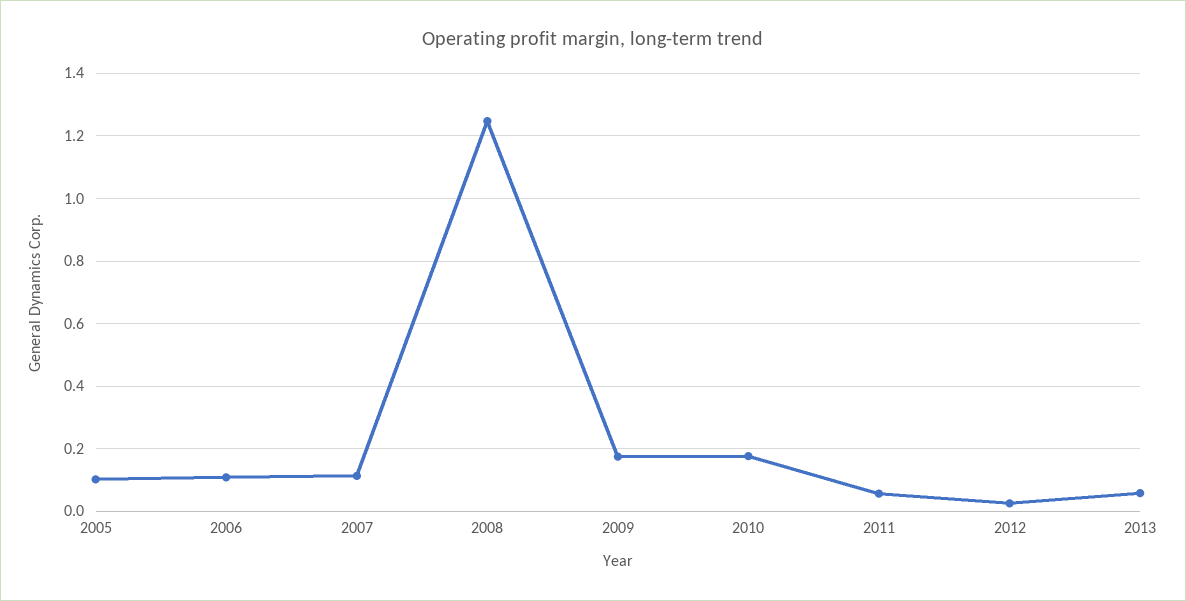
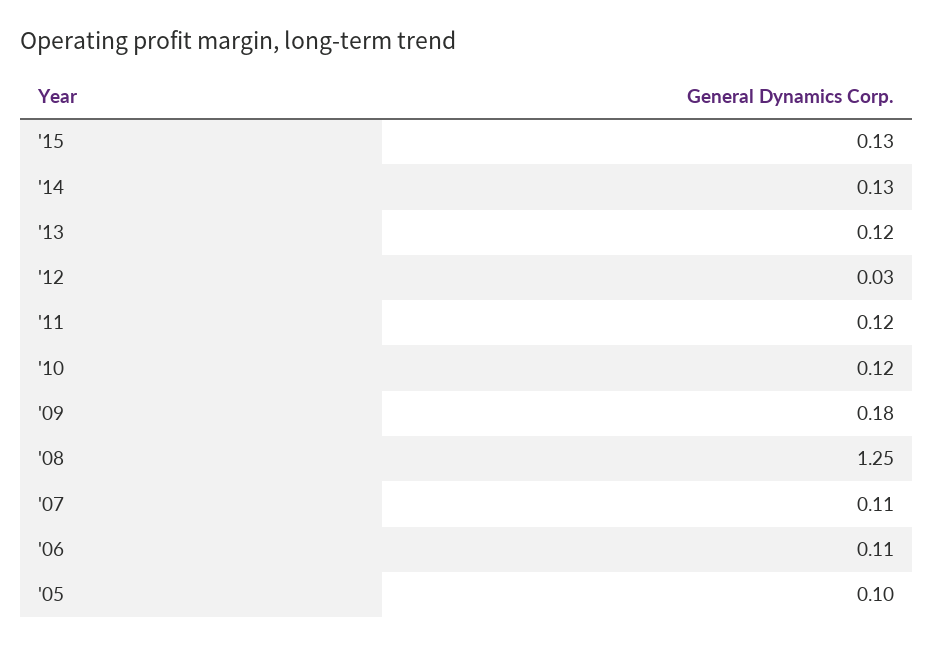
2010: 0.18 -> 0.12
2011: 0.06 -> 0.12
2013: 0.06 -> 0.12
'15: none -> 0.13
'14: none -> 0.13

